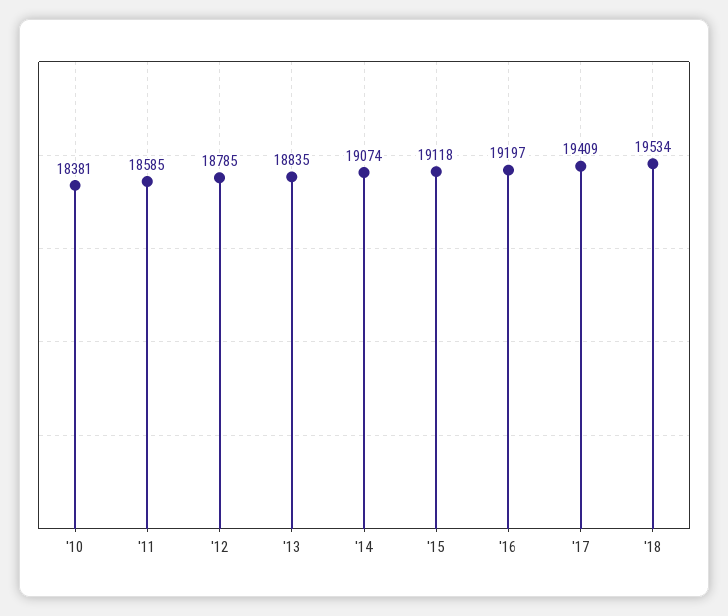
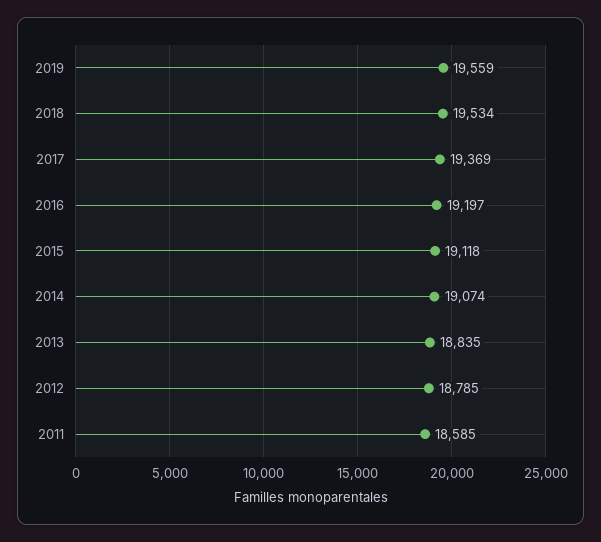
'10: 18381 -> none
'17: 19409 -> 19369
2019: none -> 19559

